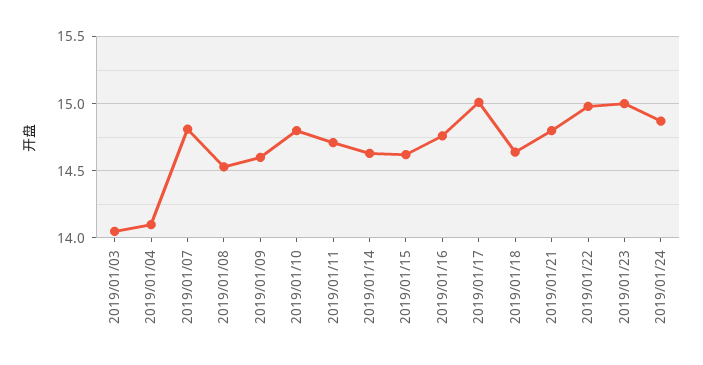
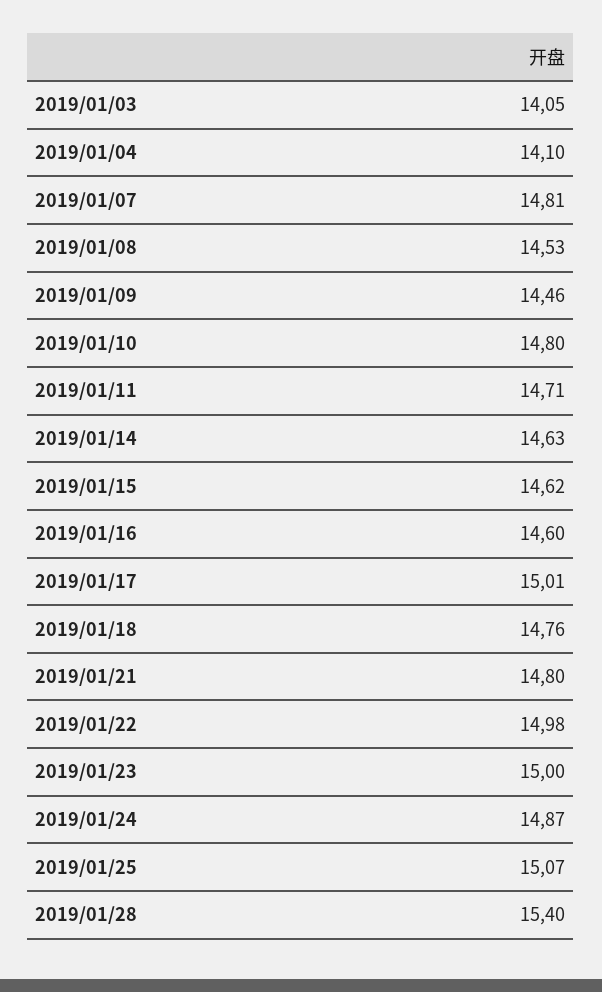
2019/01/09: 14.6 -> 14.46
2019/01/16: 14.75 -> 14.6
2019/01/18: 14.65 -> 14.76
2019/01/25: none -> 15.07
2019/01/28: none -> 15.4

